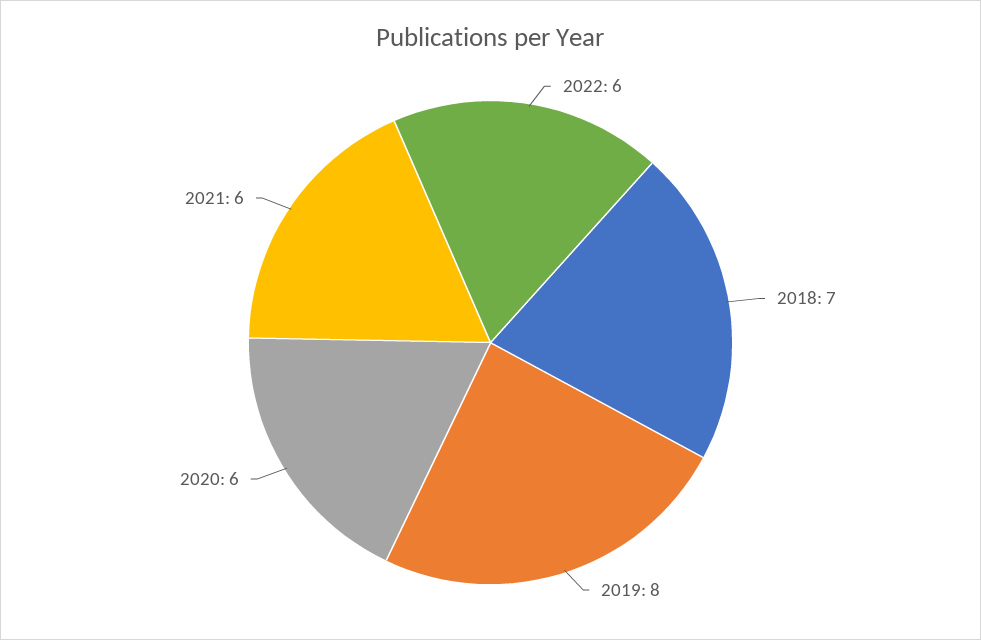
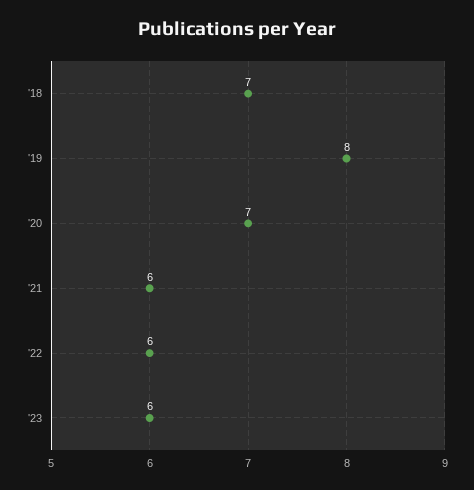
2020: 6 -> 7
'23: none -> 6

